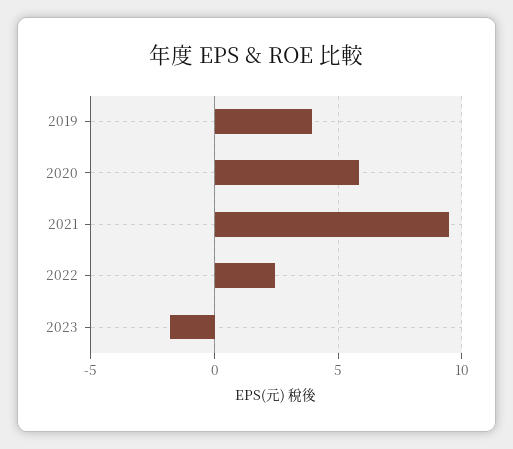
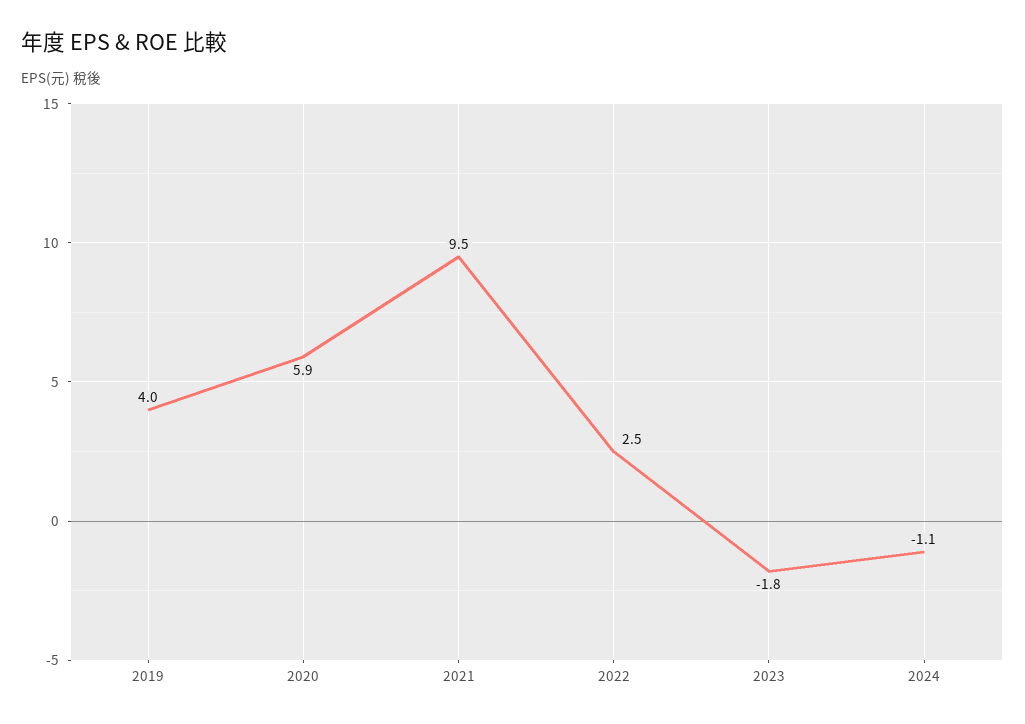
2024: none -> -1.1

